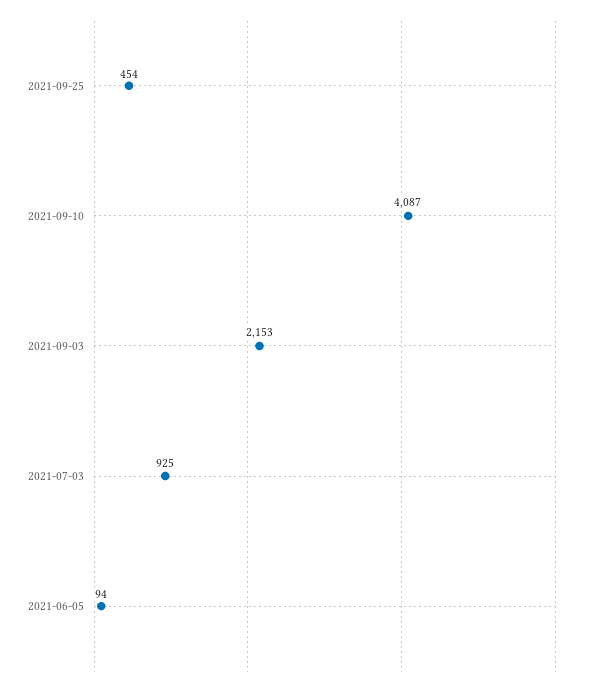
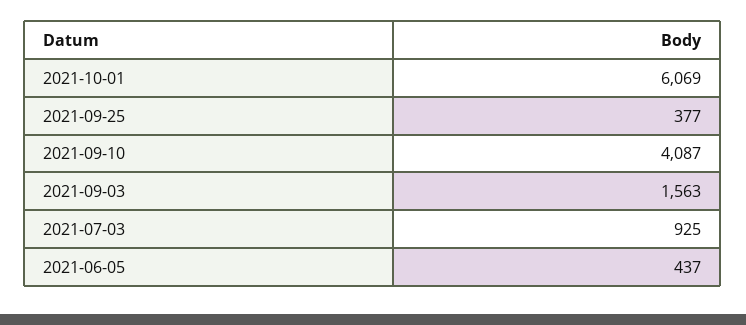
2021-09-25: 454 -> 377
2021-09-03: 2153 -> 1563
2021-06-05: 94 -> 437
2021-10-01: none -> 6069

